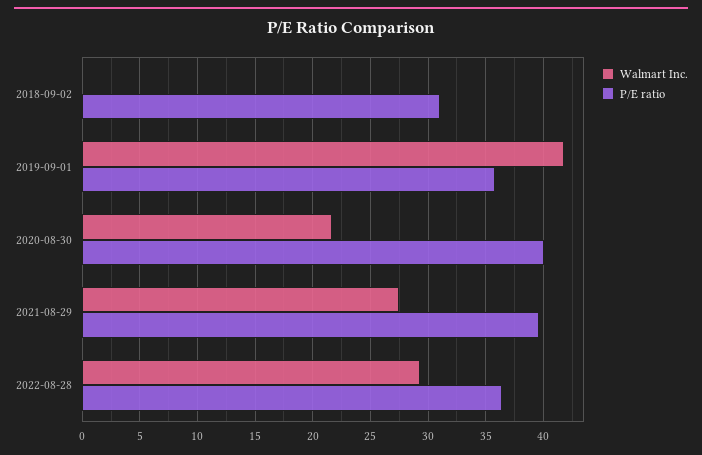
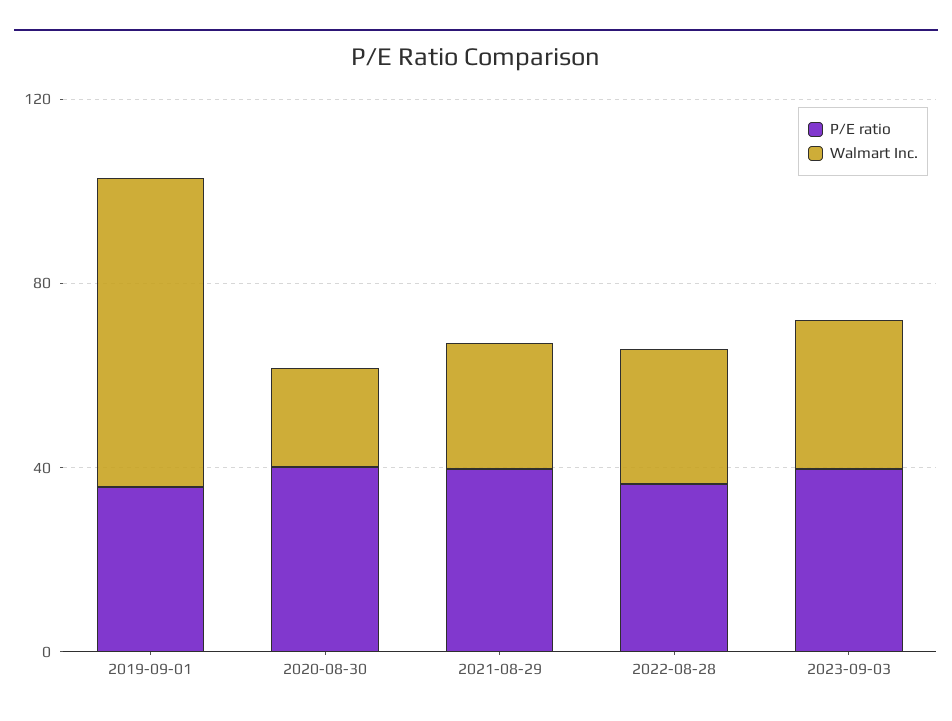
Walmart Inc., 2018-09-02: 0 -> none
P/E ratio, 2018-09-02: 31 -> none
Walmart Inc., 2019-09-01: 42 -> 70
P/E ratio, 2023-09-03: none -> 40
Walmart Inc., 2023-09-03: none -> 30

